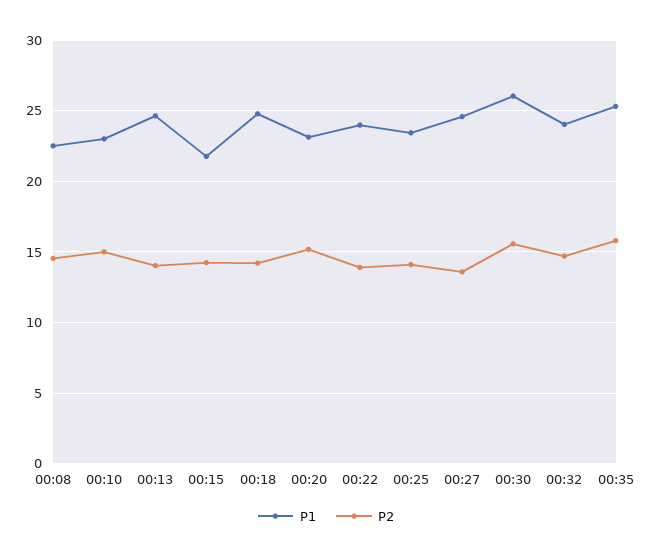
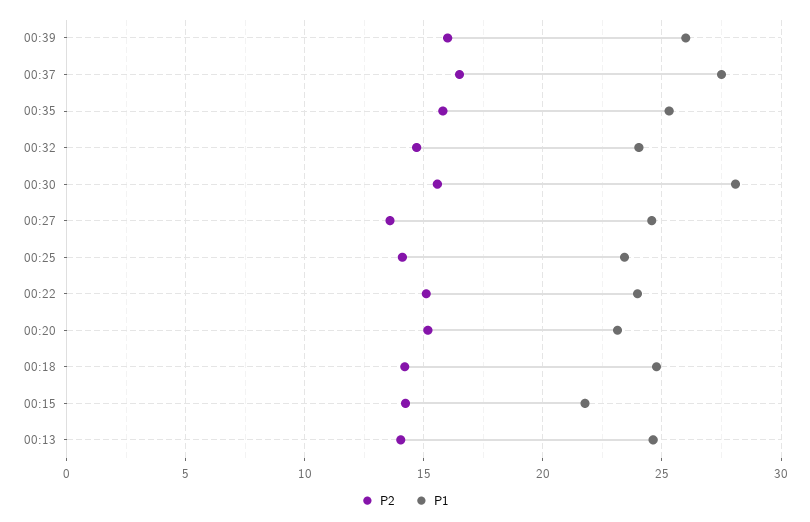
P1, 00:08: 22.5 -> none
P2, 00:08: 14.5 -> none
P1, 00:10: 23 -> none
P2, 00:10: 15 -> none
P2, 00:22: 14 -> 15
P1, 00:30: 26 -> 28
P2, 00:39: none -> 16
P1, 00:39: none -> 26
P2, 00:37: none -> 16.5
P1, 00:37: none -> 27.5

